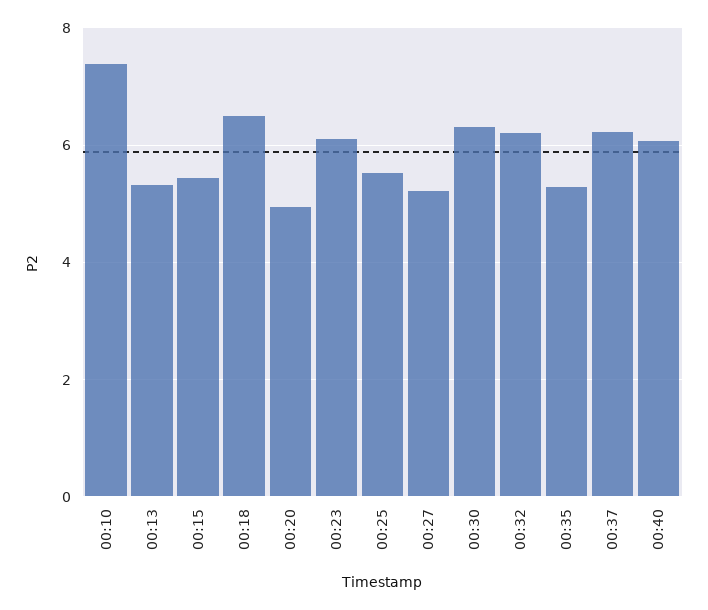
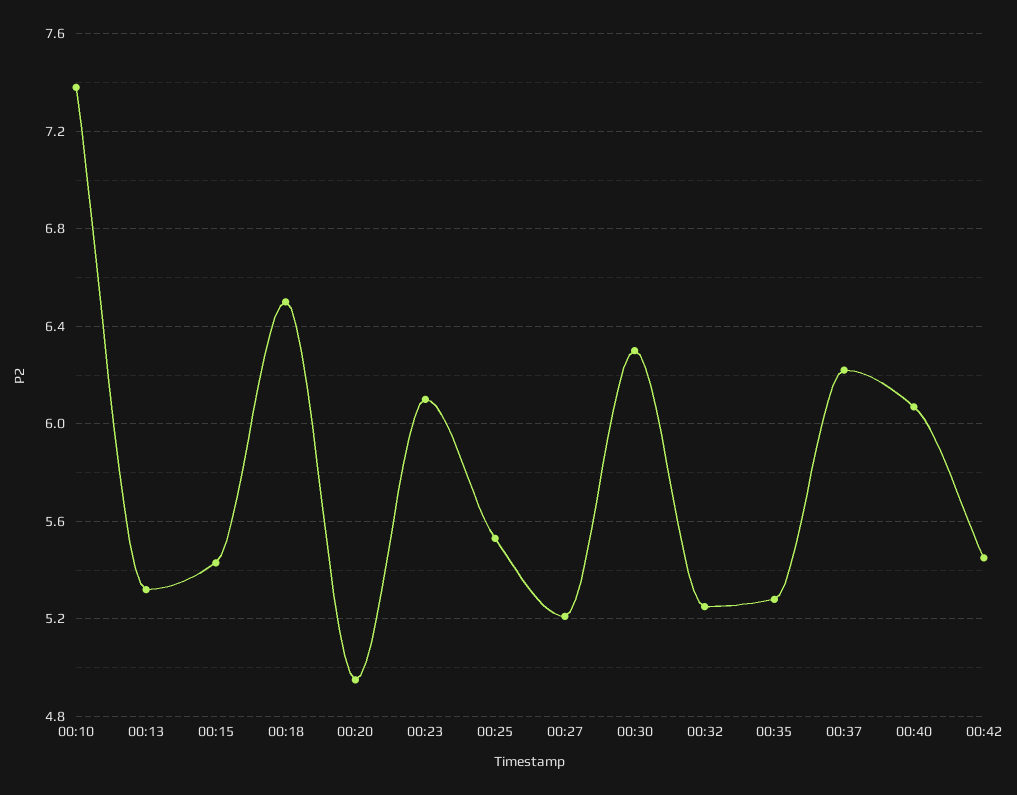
00:32: 6.2 -> 5.25
00:42: none -> 5.45

